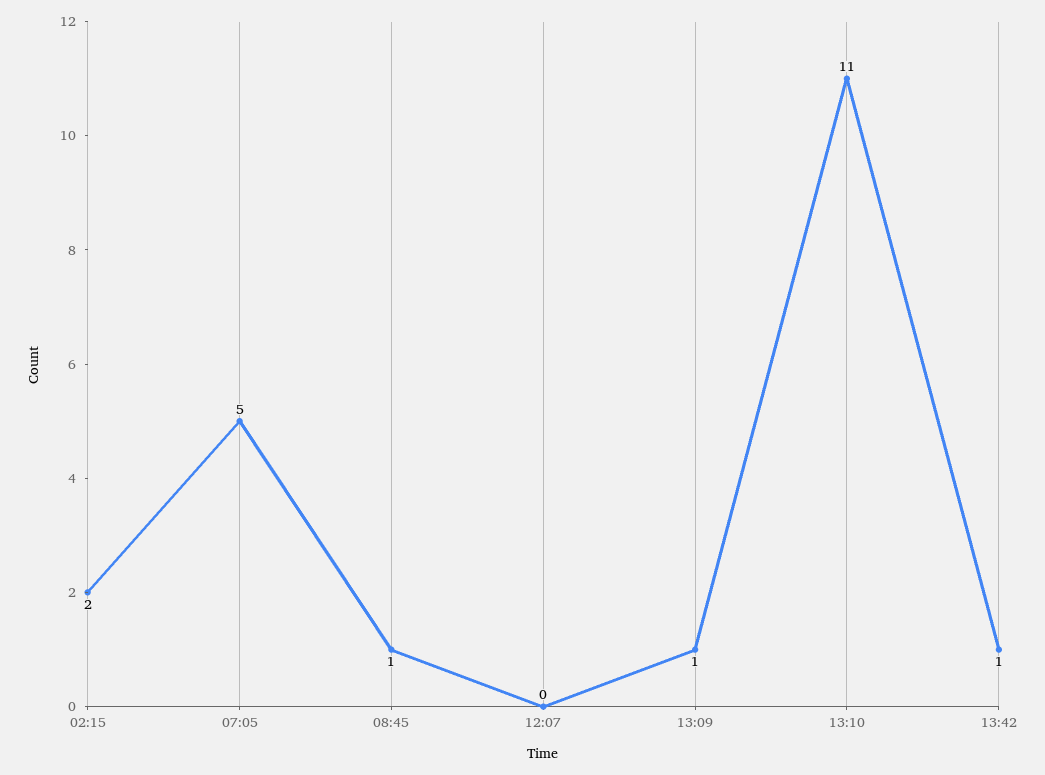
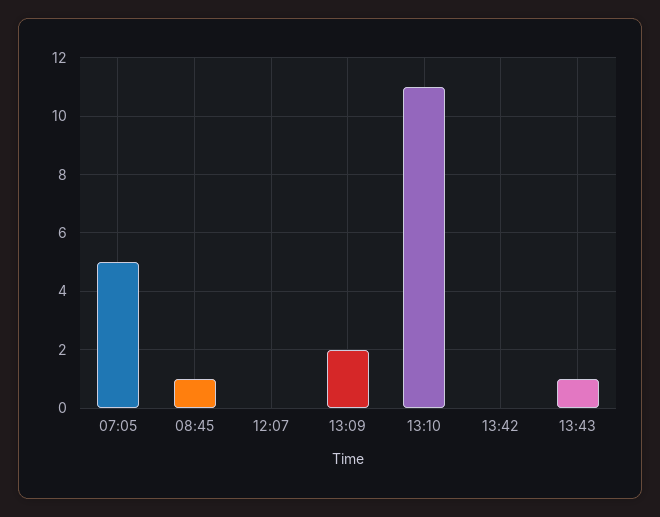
02:15: 2 -> none
13:09: 1 -> 2
13:42: 1 -> 0
13:43: none -> 1

